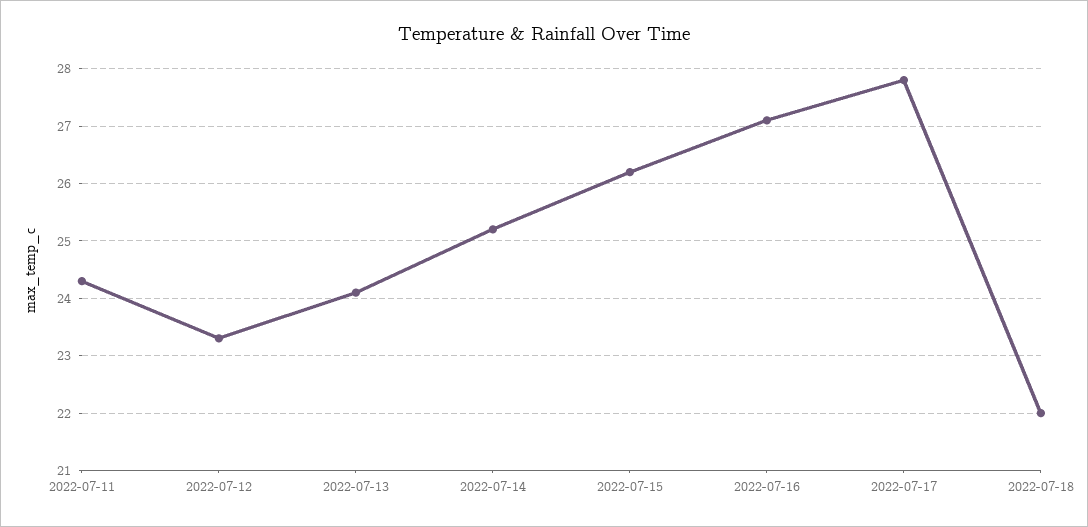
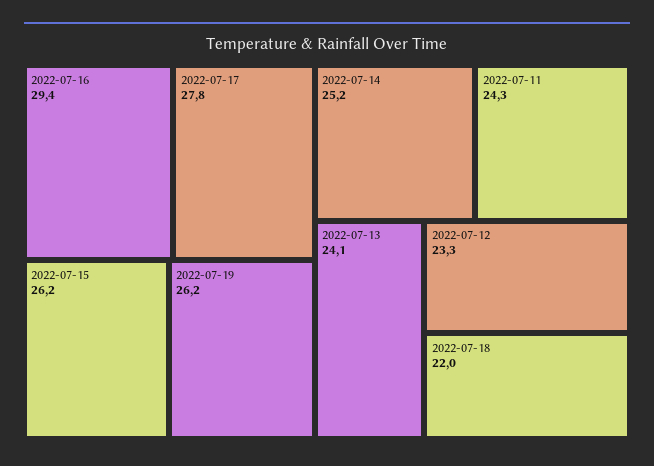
2022-07-16: 27 -> 29.4
2022-07-19: none -> 26.2

